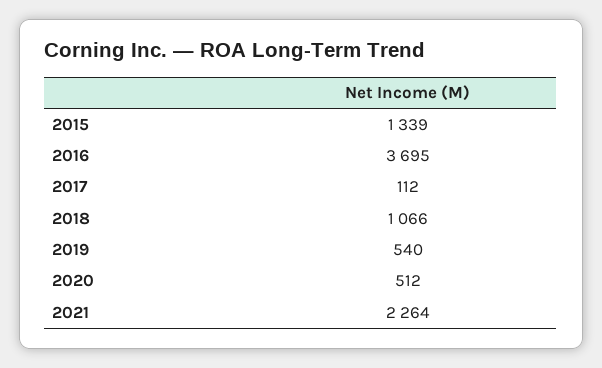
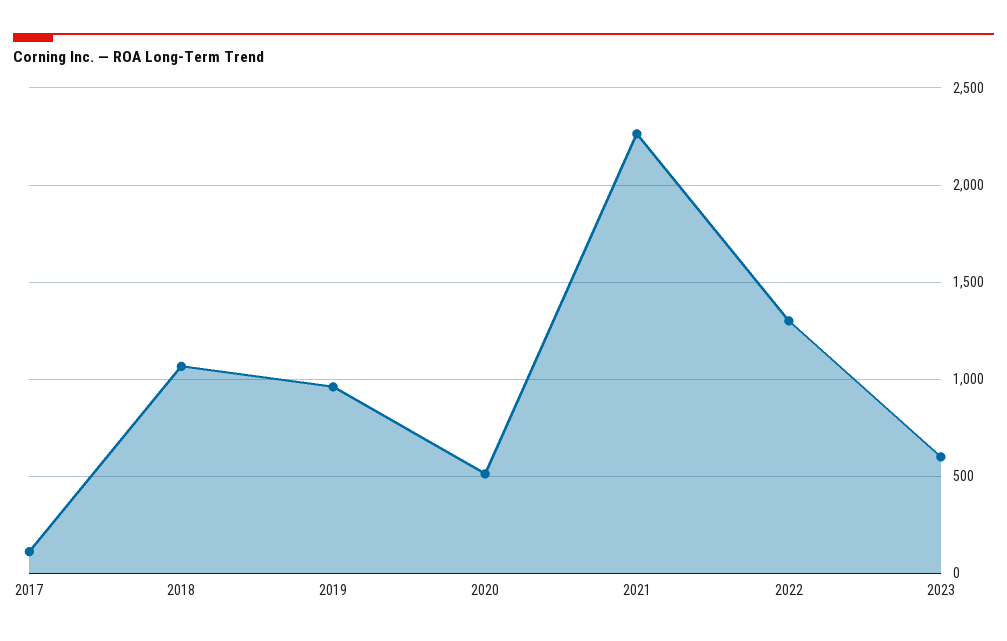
2015: 1339 -> none
2016: 3695 -> none
2019: 540 -> 950
2022: none -> 1300
2023: none -> 600

